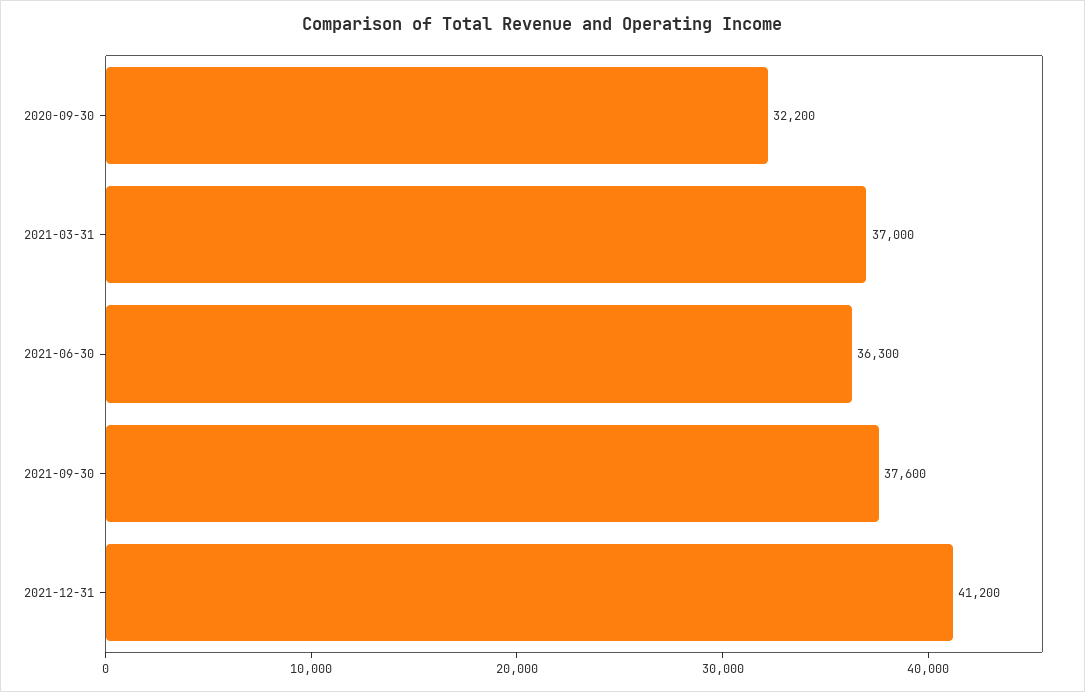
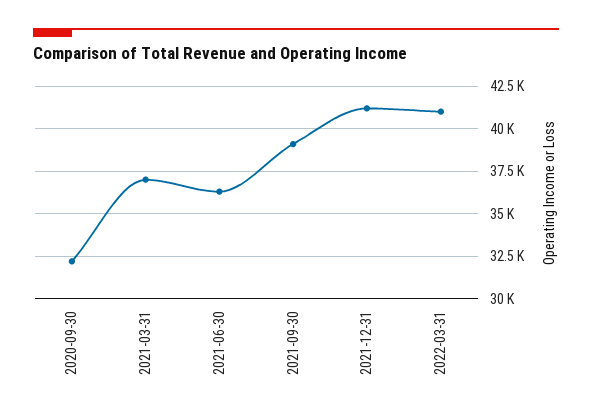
2021-09-30: 37600 -> 39000
2022-03-31: none -> 41000

